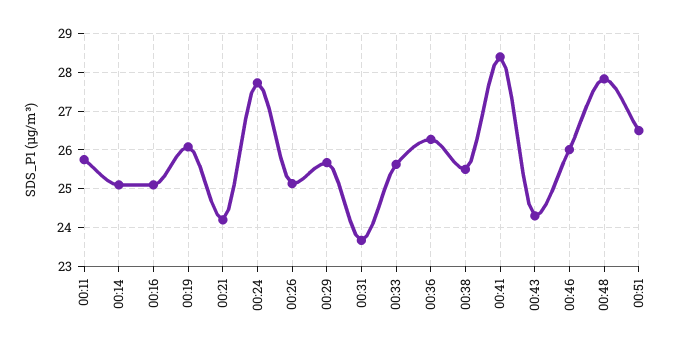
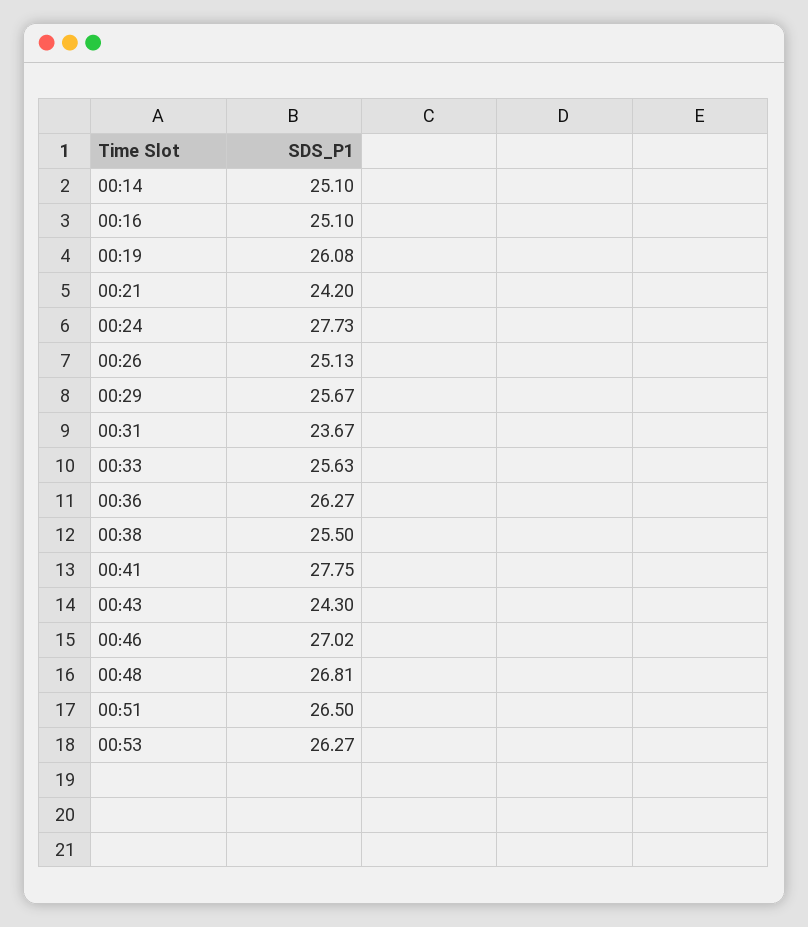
00:11: 25.8 -> none
00:41: 28.4 -> 27.75
00:46: 26 -> 27.02
00:48: 27.8 -> 26.81
00:53: none -> 26.27

